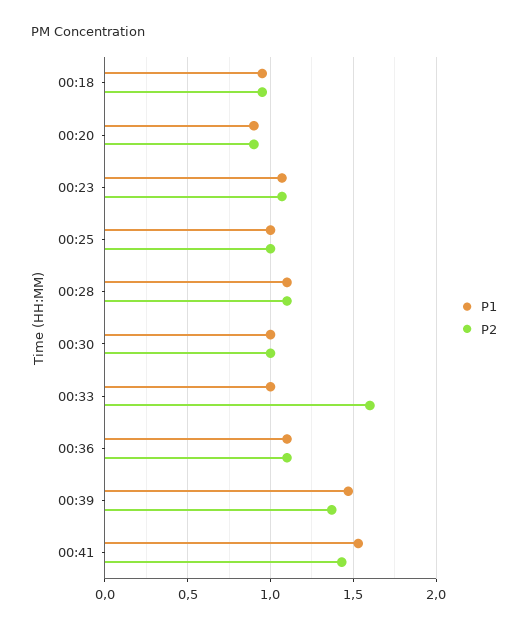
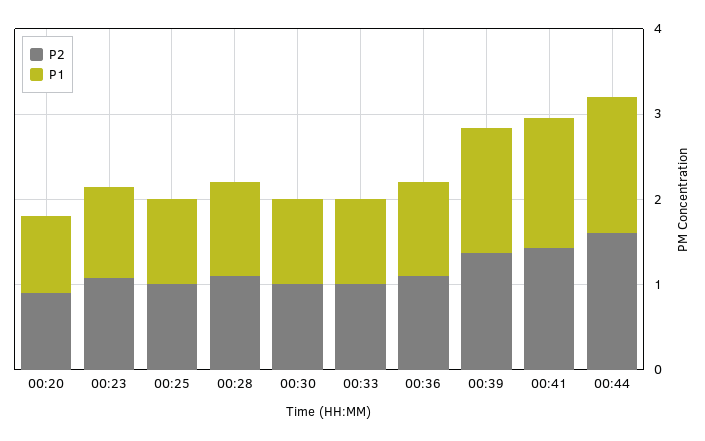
P1, 00:18: 0.95 -> none
P2, 00:18: 0.95 -> none
P2, 00:33: 1.6 -> 1
P2, 00:44: none -> 1.6
P1, 00:44: none -> 1.6

